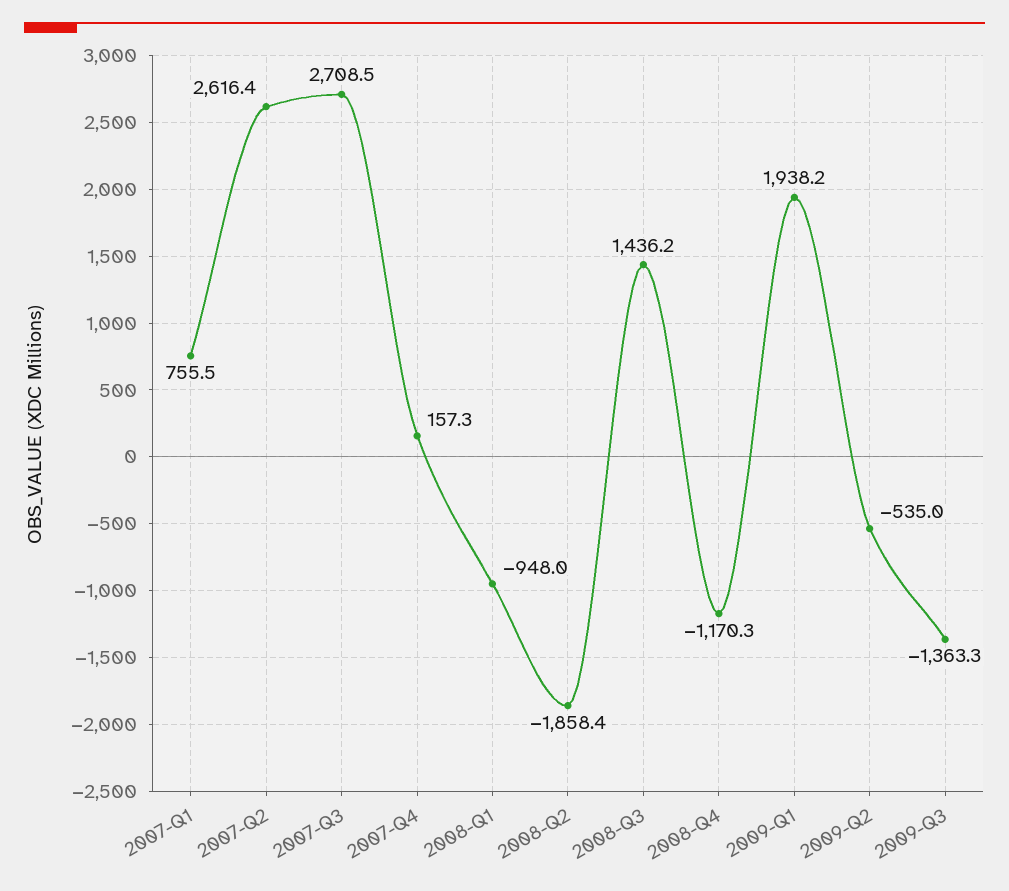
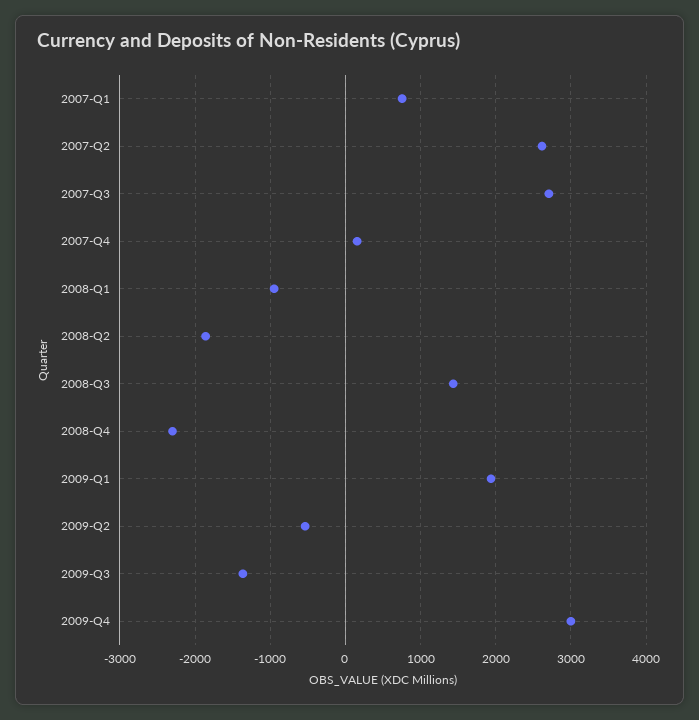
2008-Q4: -1170.3 -> -2300
2009-Q4: none -> 3000

